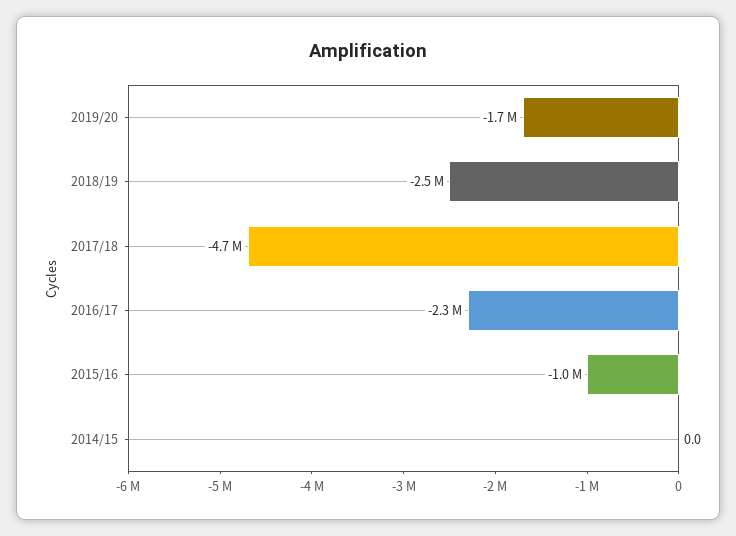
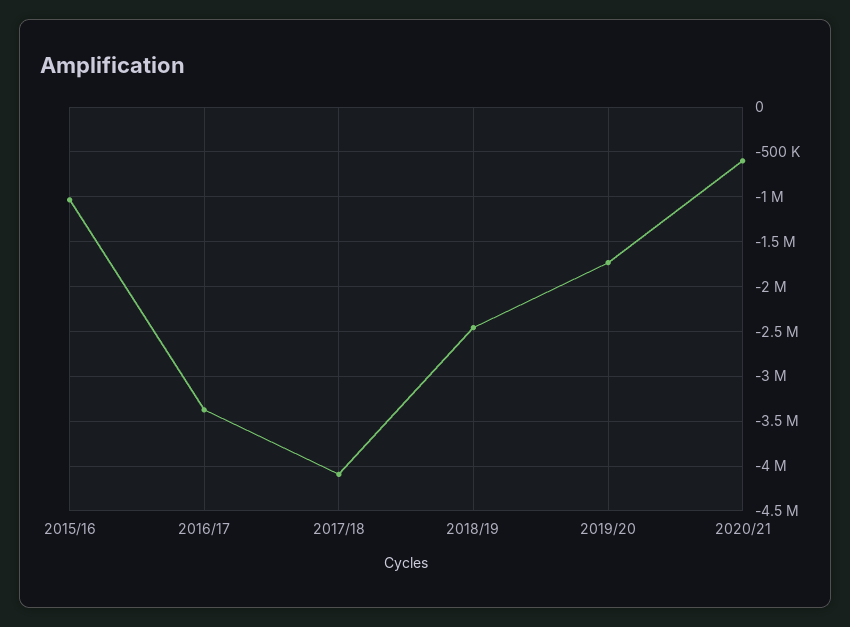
2017/18: -4700000 -> -4100000
2016/17: -2300000 -> -3400000
2014/15: 0 -> none
2020/21: none -> -600000

